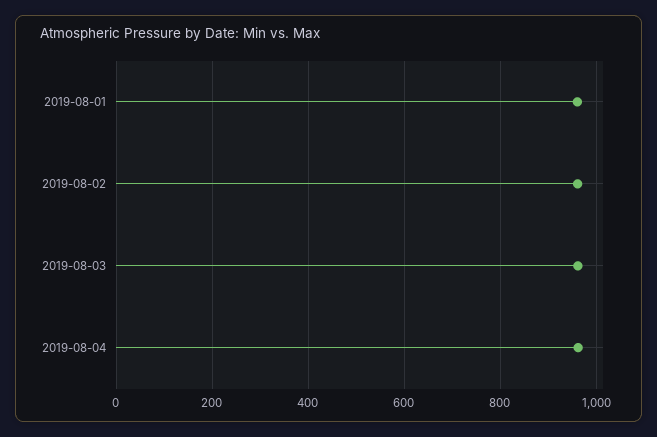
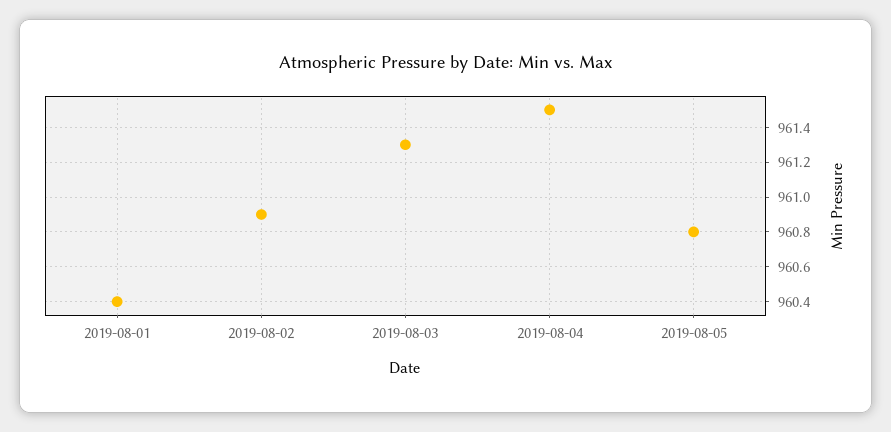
2019-08-05: none -> 960.8

